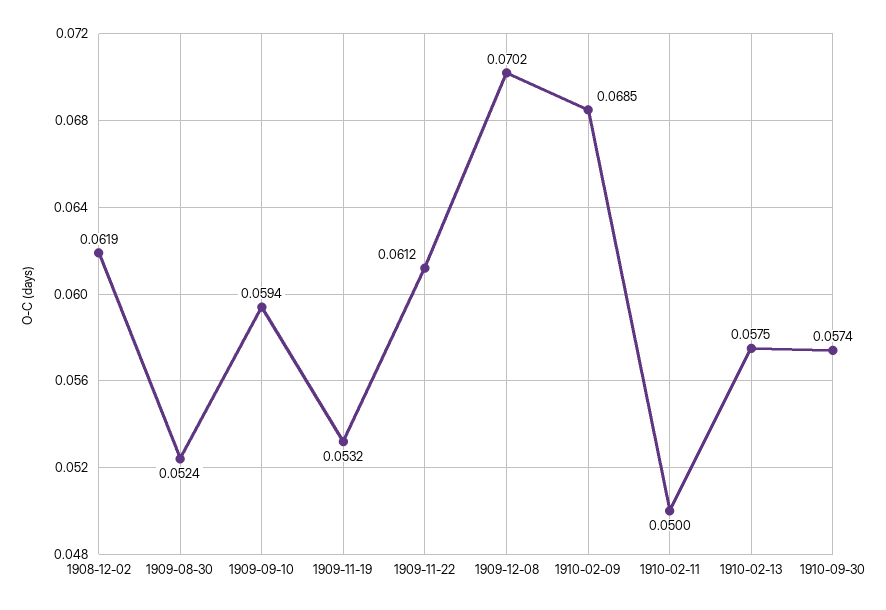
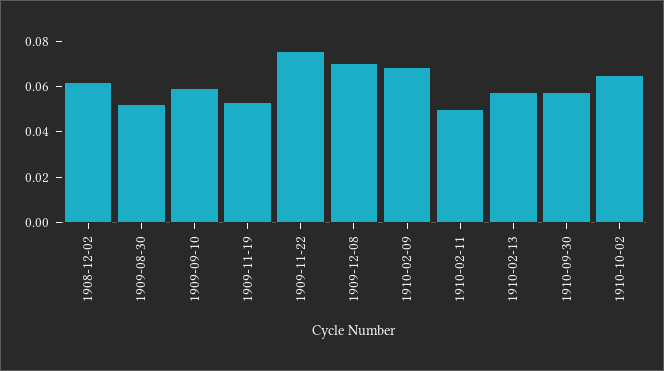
1909-11-22: 0.0612 -> 0.075
1910-10-02: none -> 0.065

